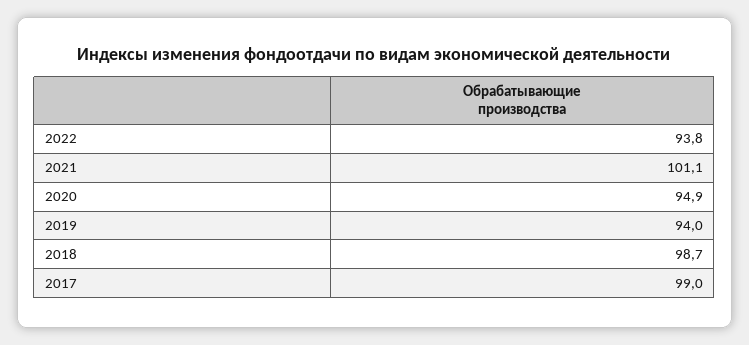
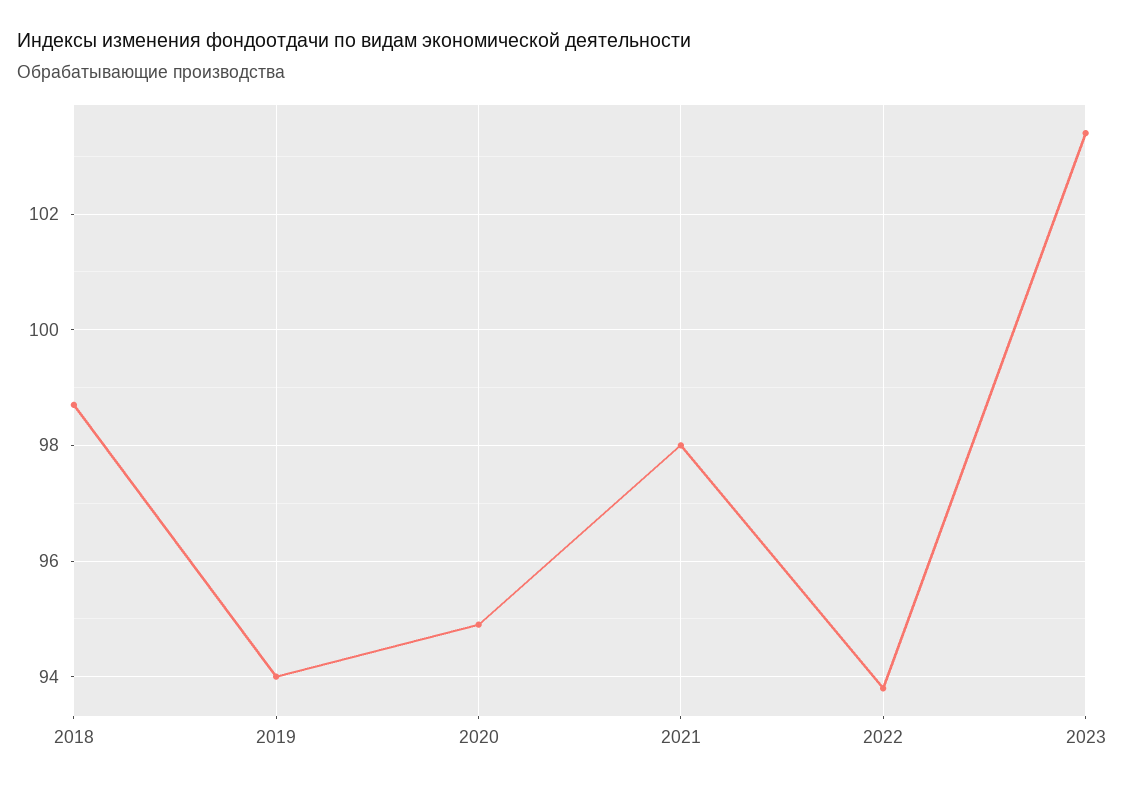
2021: 101.1 -> 98
2017: 99 -> none
2023: none -> 103.5

